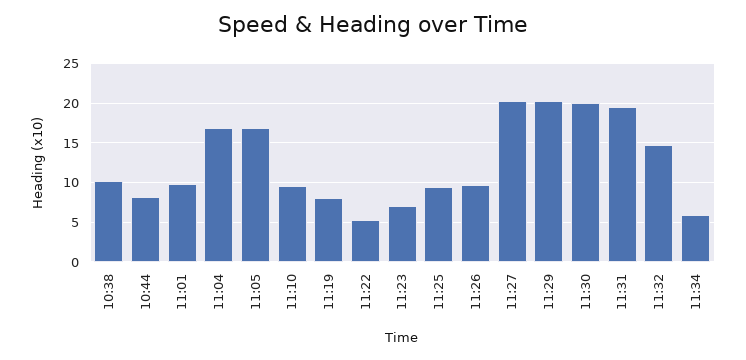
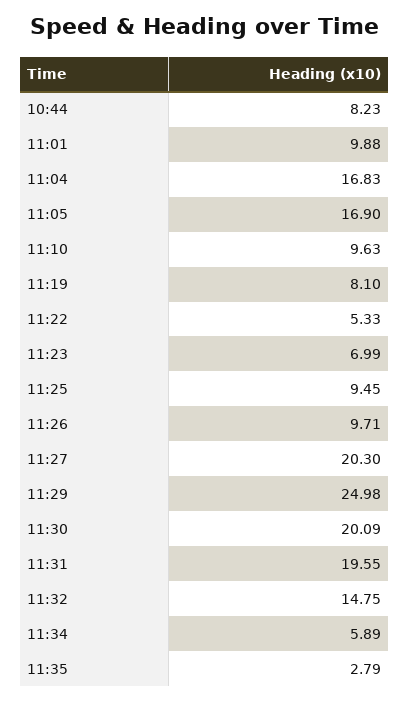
10:38: 10 -> none
11:29: 20 -> 24.98
11:35: none -> 2.79

